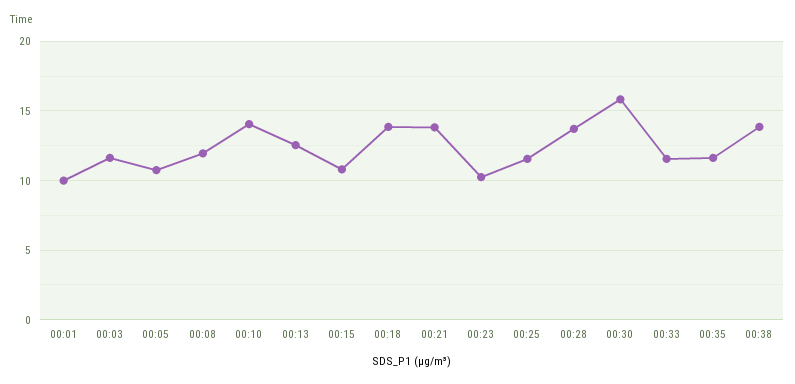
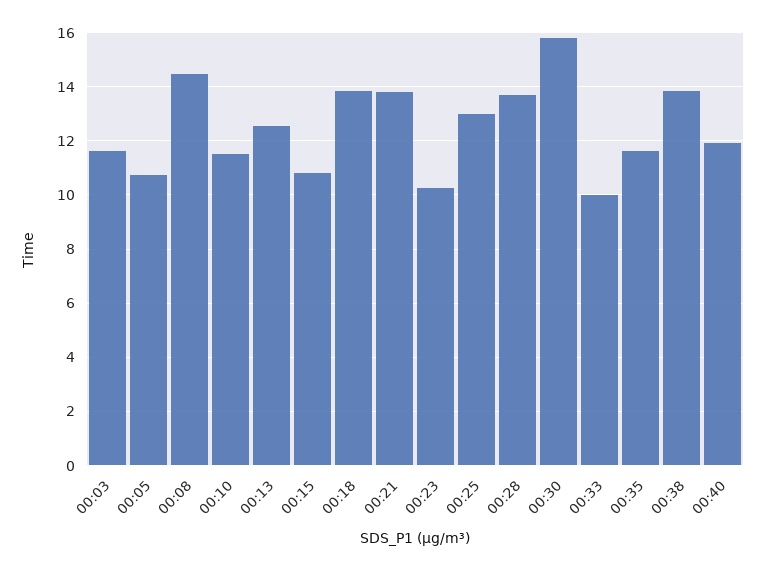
00:01: 10 -> none
00:08: 12 -> 14.5
00:10: 14 -> 11.5
00:25: 11.5 -> 13
00:33: 11.5 -> 10
00:40: none -> 12

